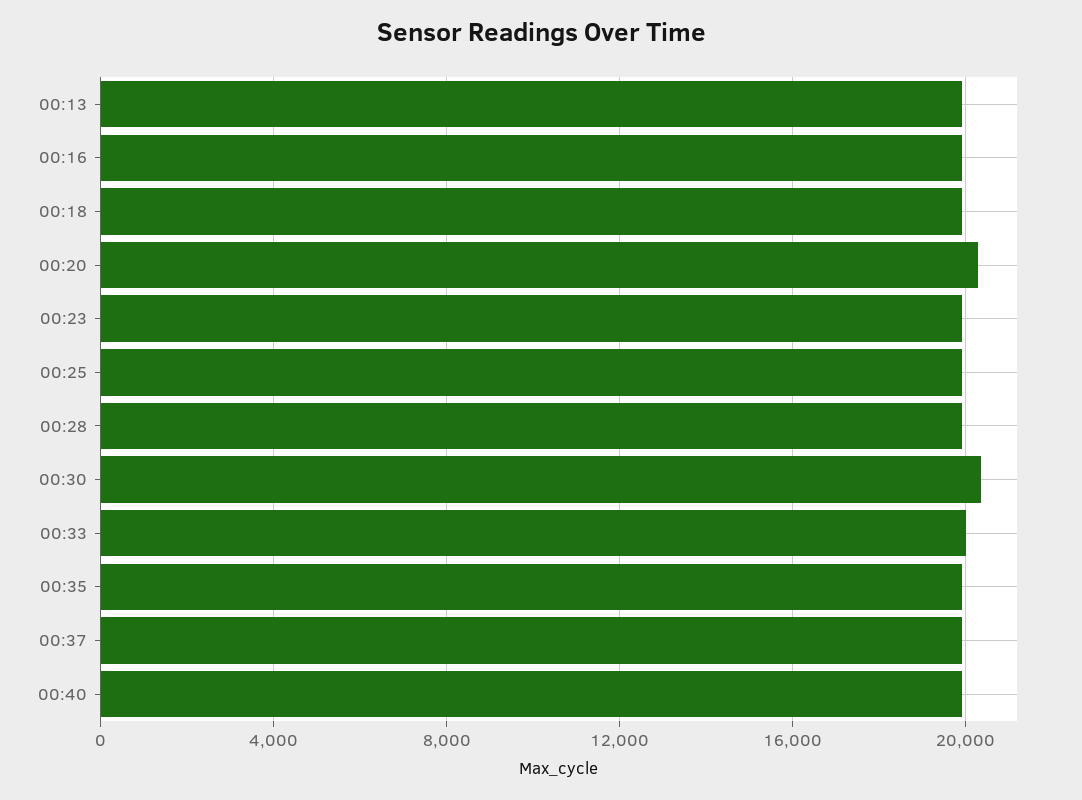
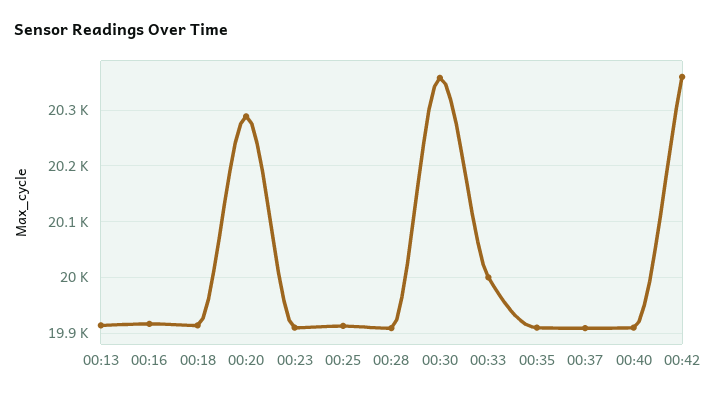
00:42: none -> 20360

